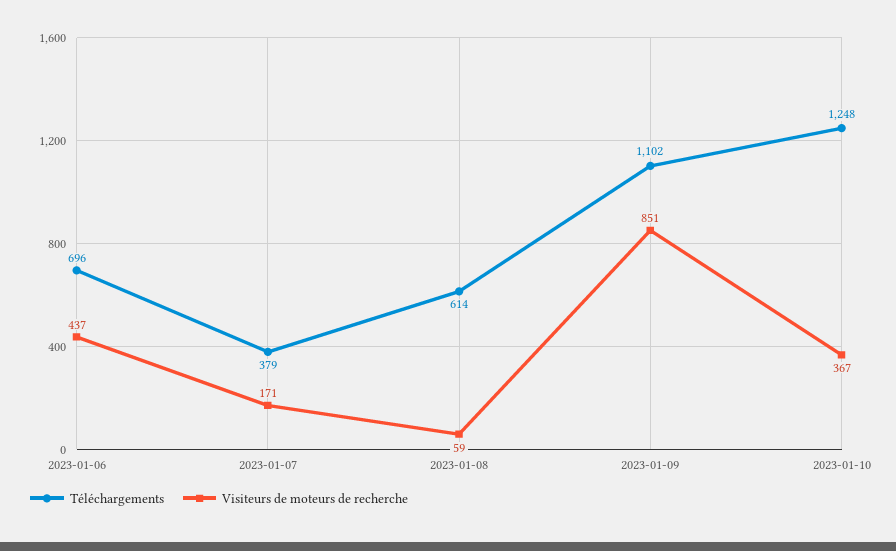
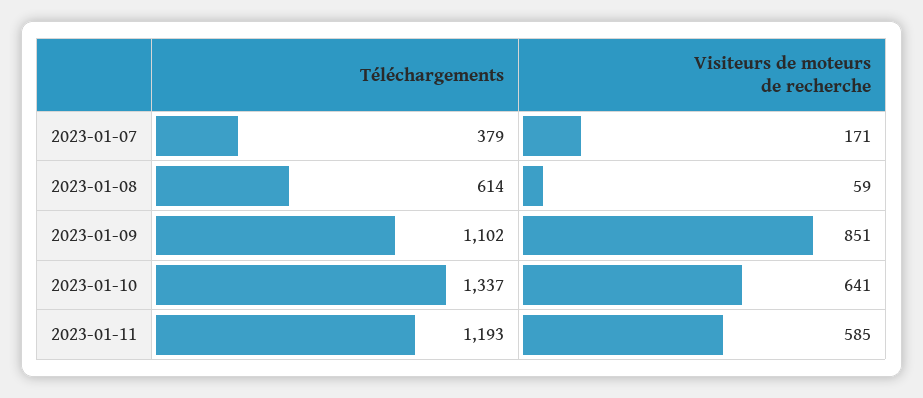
Téléchargements, 2023-01-06: 696 -> none
Visiteurs de moteurs de recherche, 2023-01-06: 437 -> none
Téléchargements, 2023-01-10: 1248 -> 1337
Visiteurs de moteurs de recherche, 2023-01-10: 367 -> 641
Téléchargements, 2023-01-11: none -> 1193
Visiteurs de moteurs de recherche, 2023-01-11: none -> 585

